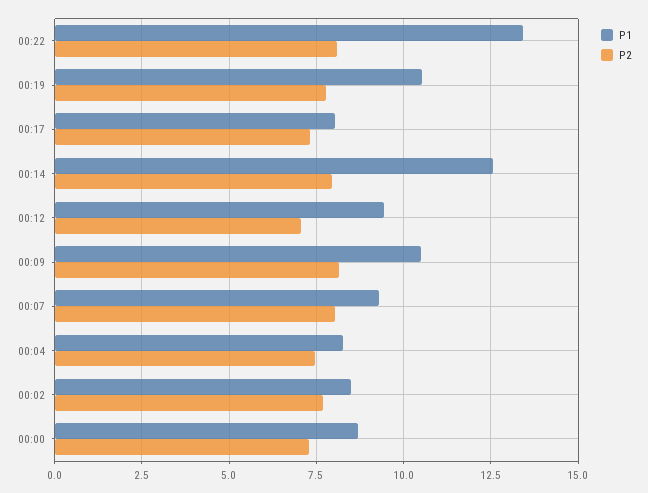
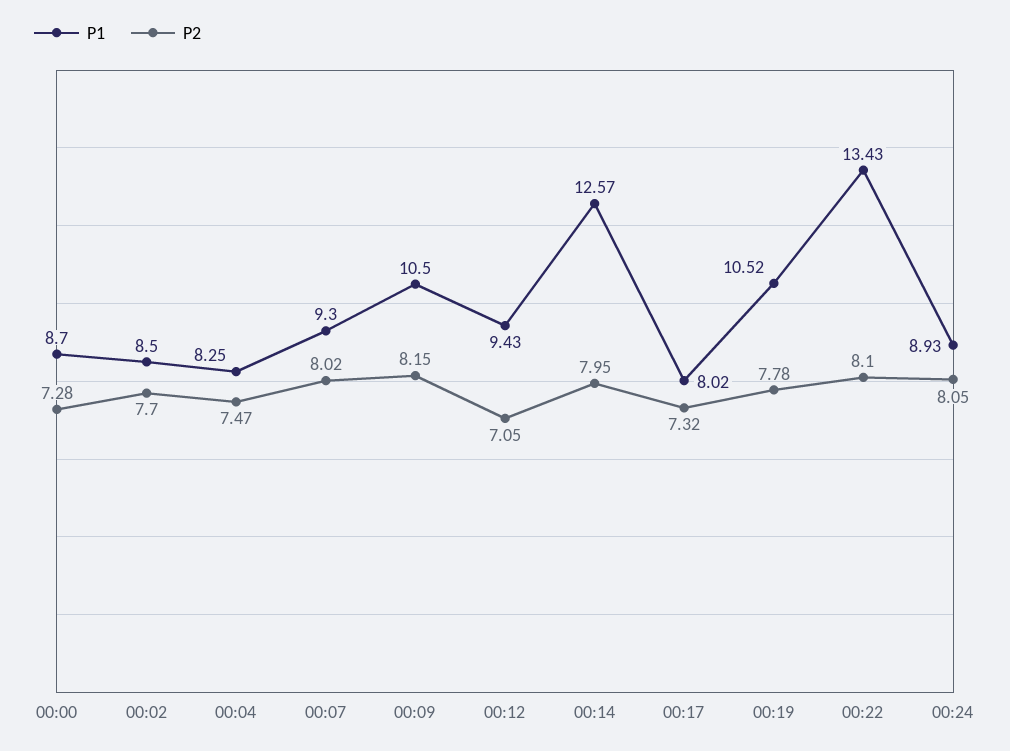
P1, 00:24: none -> 8.93
P2, 00:24: none -> 8.05

